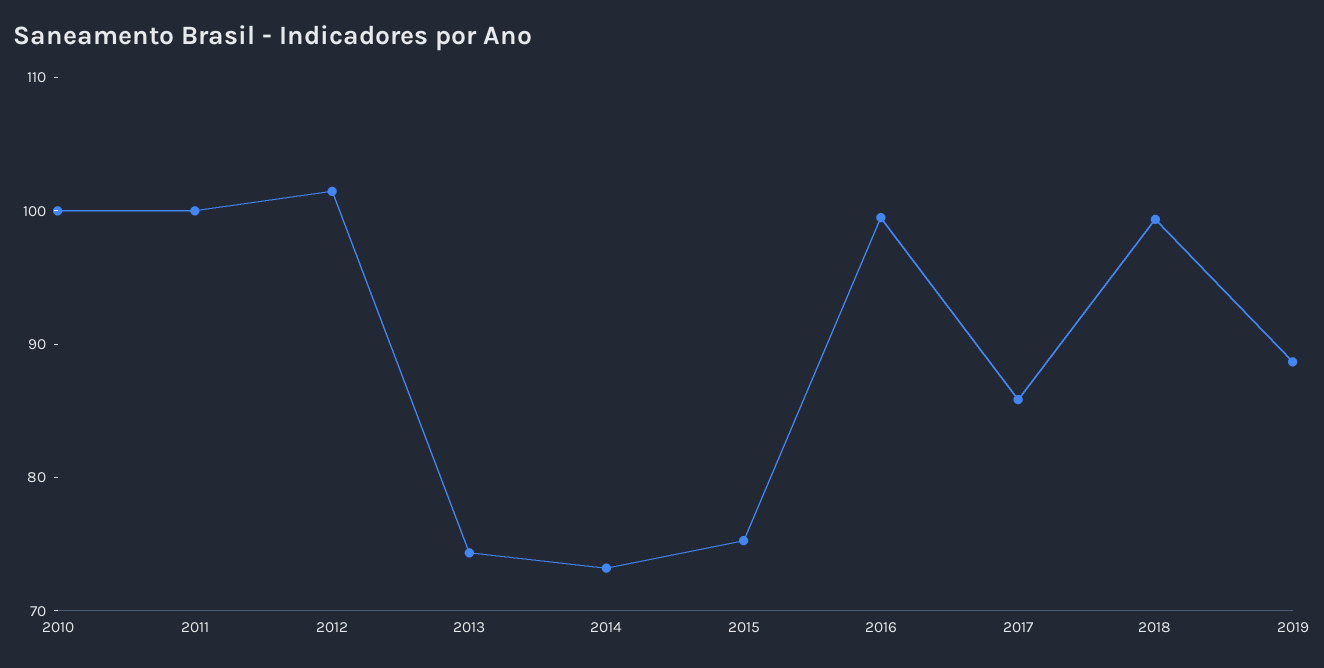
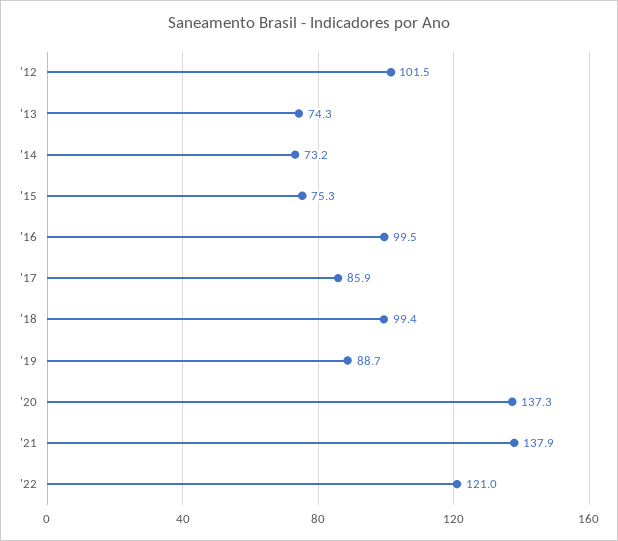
2010: 100 -> none
2011: 100 -> none
'20: none -> 137.3
'21: none -> 137.9
'22: none -> 121

